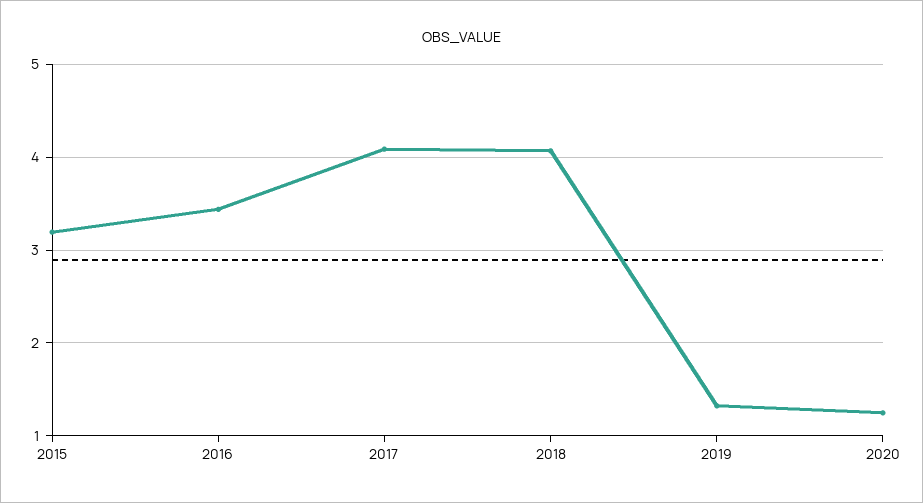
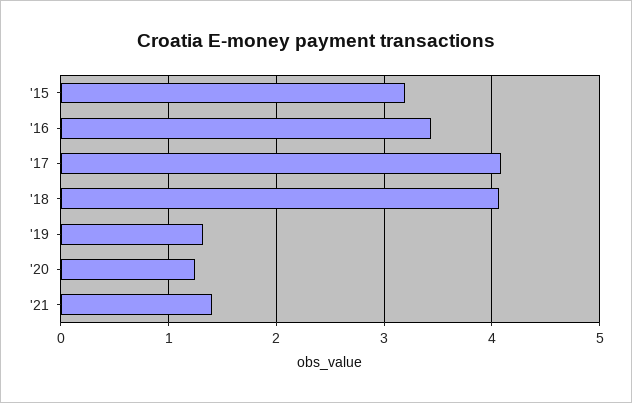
'21: none -> 1.4

